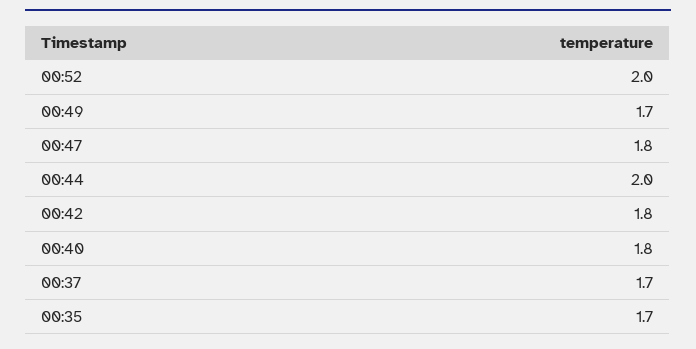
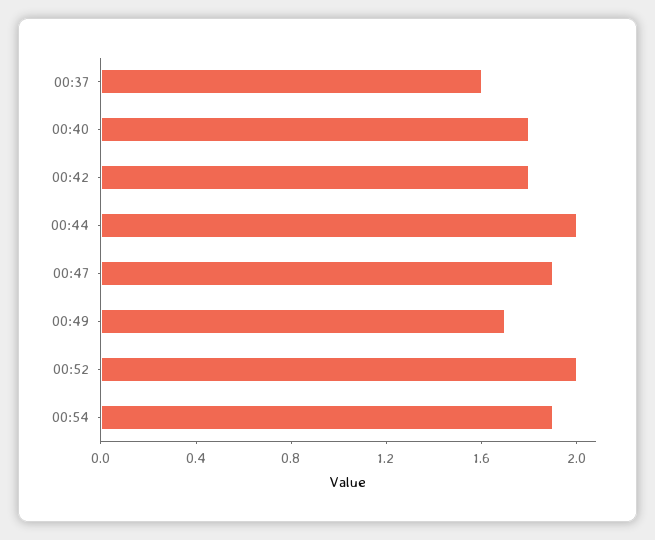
00:47: 1.8 -> 1.9
00:37: 1.7 -> 1.6
00:35: 1.7 -> none
00:54: none -> 1.9

